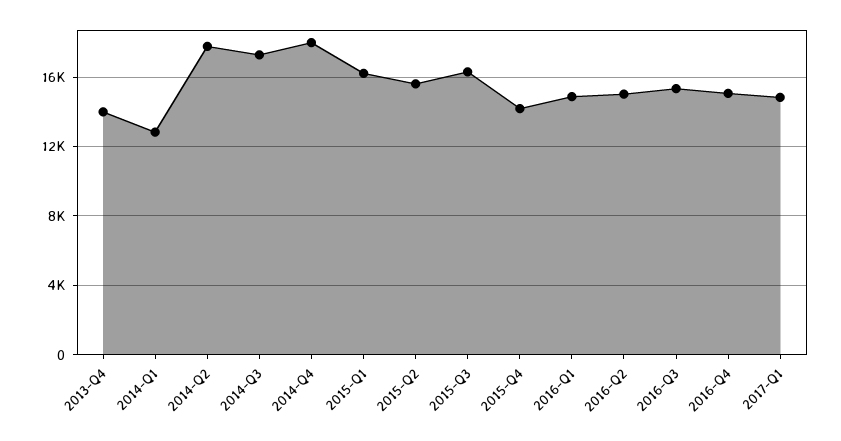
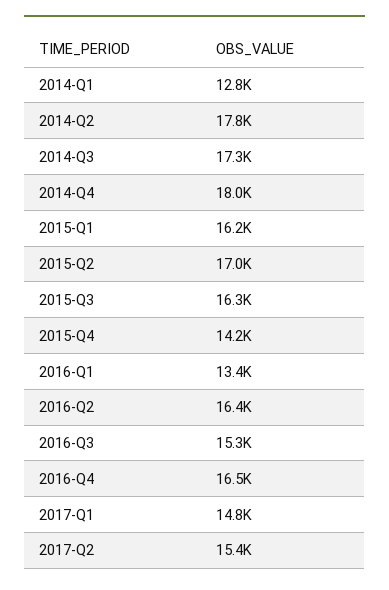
2013-Q4: 14000 -> none
2015-Q2: 15500 -> 17000
2016-Q1: 15000 -> 13400
2016-Q2: 15000 -> 16400
2016-Q4: 15000 -> 16500
2017-Q2: none -> 15400

